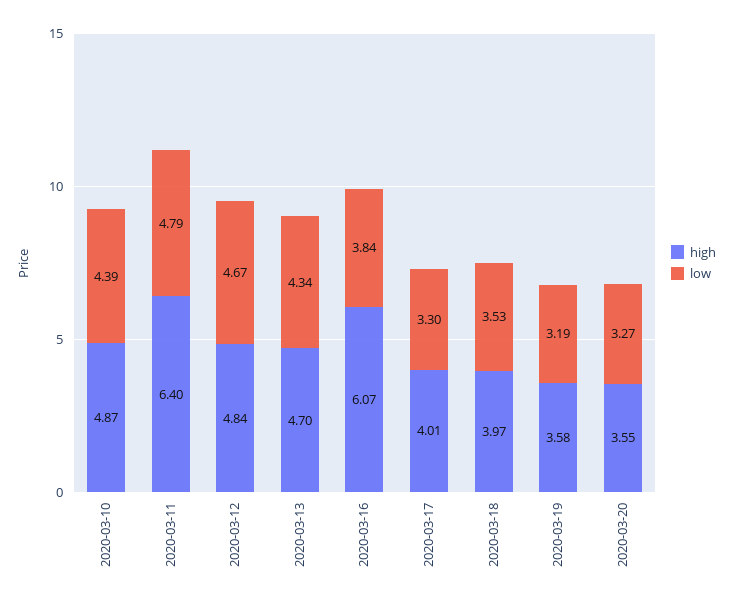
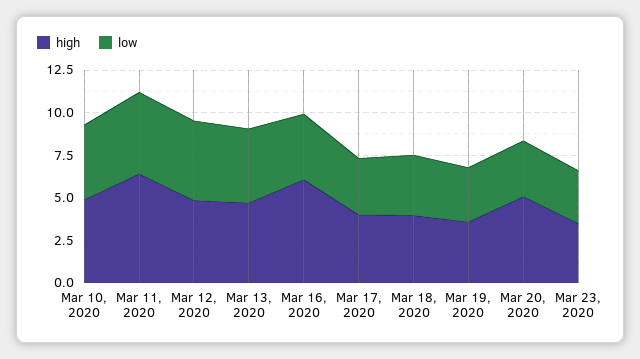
high, 2020-03-20: 3.55 -> 5
high, Mar 23, 2020: none -> 3.5
low, Mar 23, 2020: none -> 3

